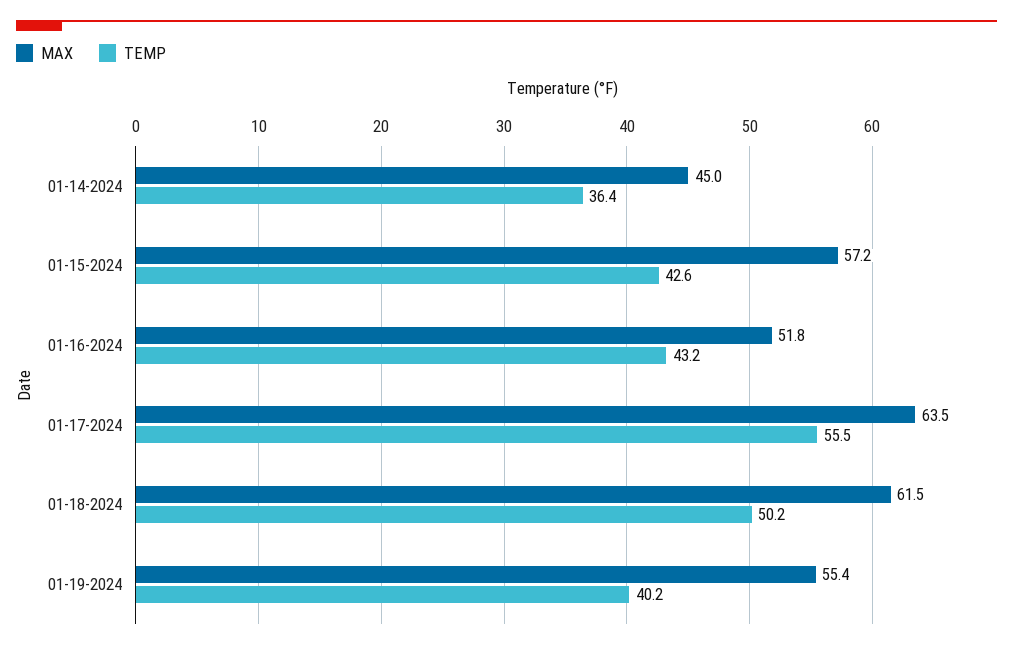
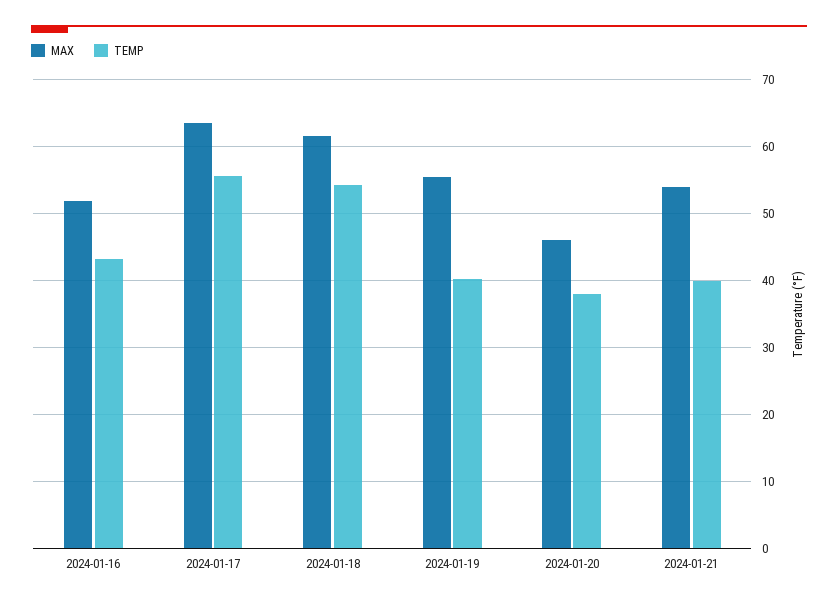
MAX, 01-14-2024: 45 -> none
TEMP, 01-14-2024: 36.4 -> none
MAX, 01-15-2024: 57.2 -> none
TEMP, 01-15-2024: 42.6 -> none
TEMP, 01-18-2024: 50.2 -> 54
MAX, 2024-01-20: none -> 46
TEMP, 2024-01-20: none -> 38
MAX, 2024-01-21: none -> 54
TEMP, 2024-01-21: none -> 40

